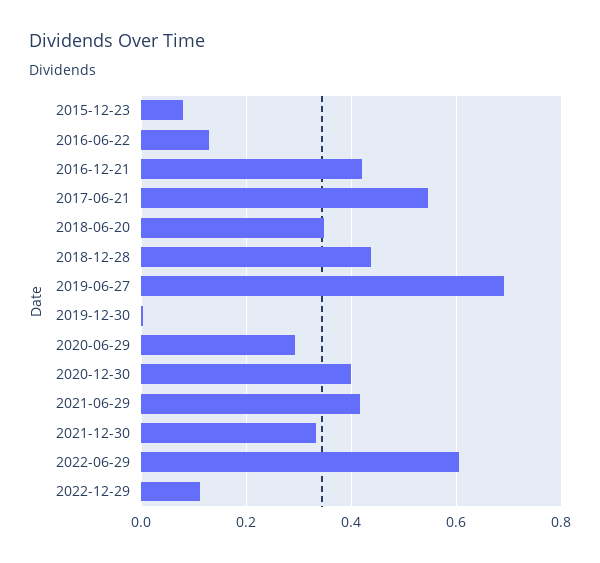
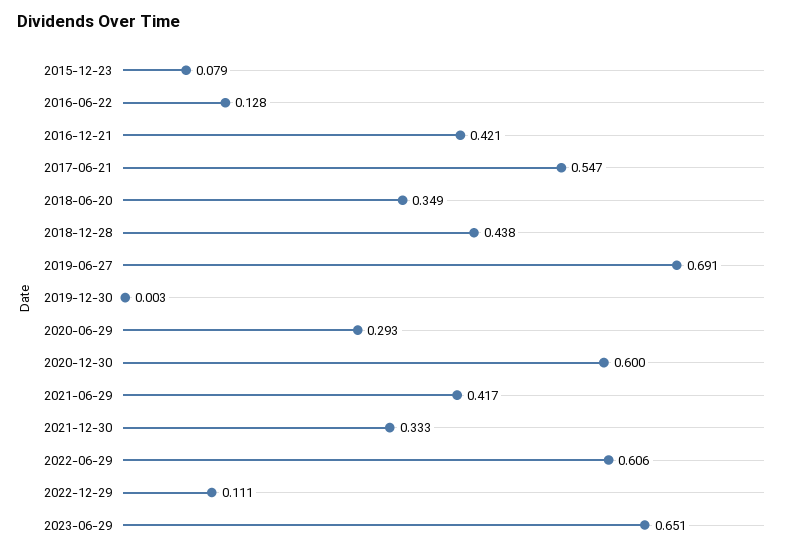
2020-12-30: 0.4 -> 0.6
2023-06-29: none -> 0.651

